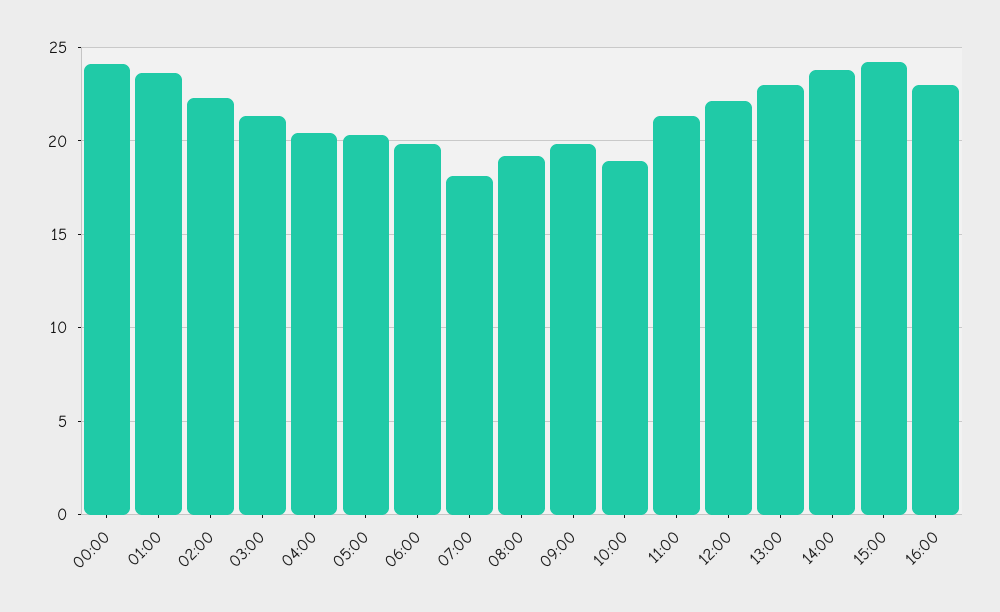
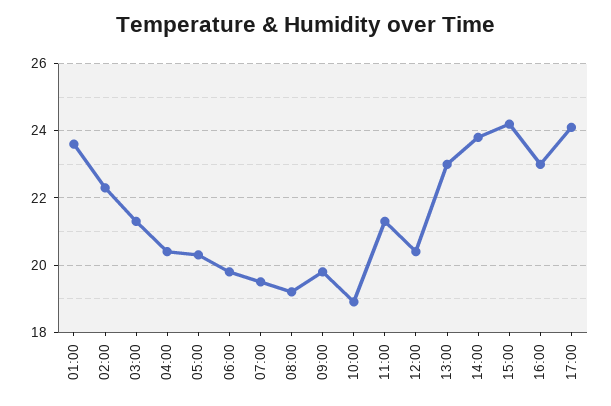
00:00: 24 -> none
07:00: 18 -> 19.5
12:00: 22 -> 20.5
17:00: none -> 24

